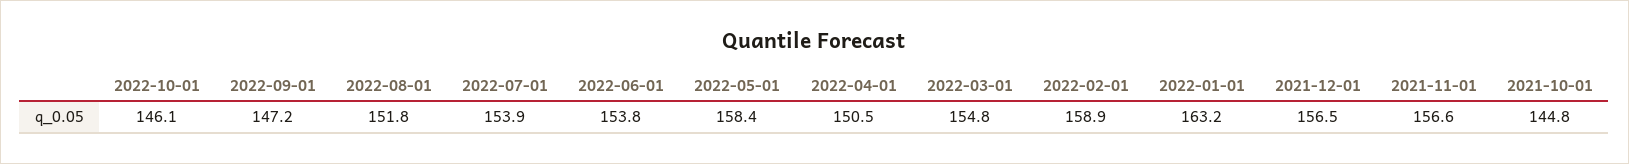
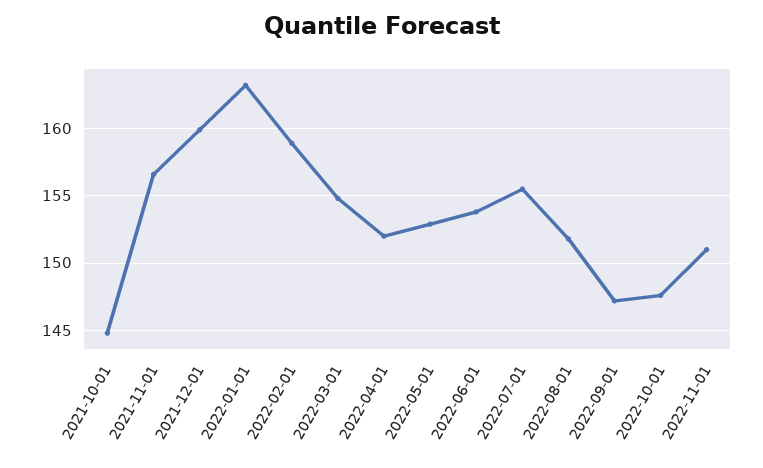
2022-10-01: 146.1 -> 147.5
2022-07-01: 153.9 -> 155.5
2022-05-01: 158.4 -> 153
2022-04-01: 150.5 -> 152
2021-12-01: 156.5 -> 160
2022-11-01: none -> 151

